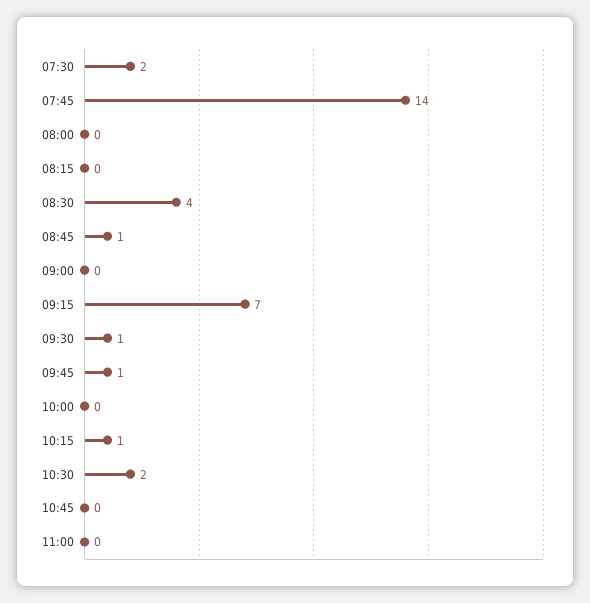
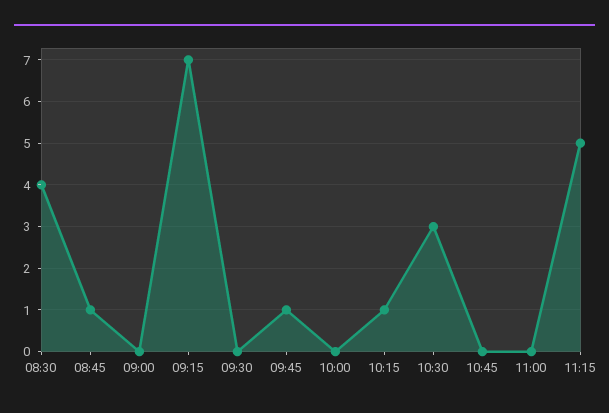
07:30: 2 -> none
07:45: 14 -> none
08:00: 0 -> none
08:15: 0 -> none
09:30: 1 -> 0
10:30: 2 -> 3
11:15: none -> 5

